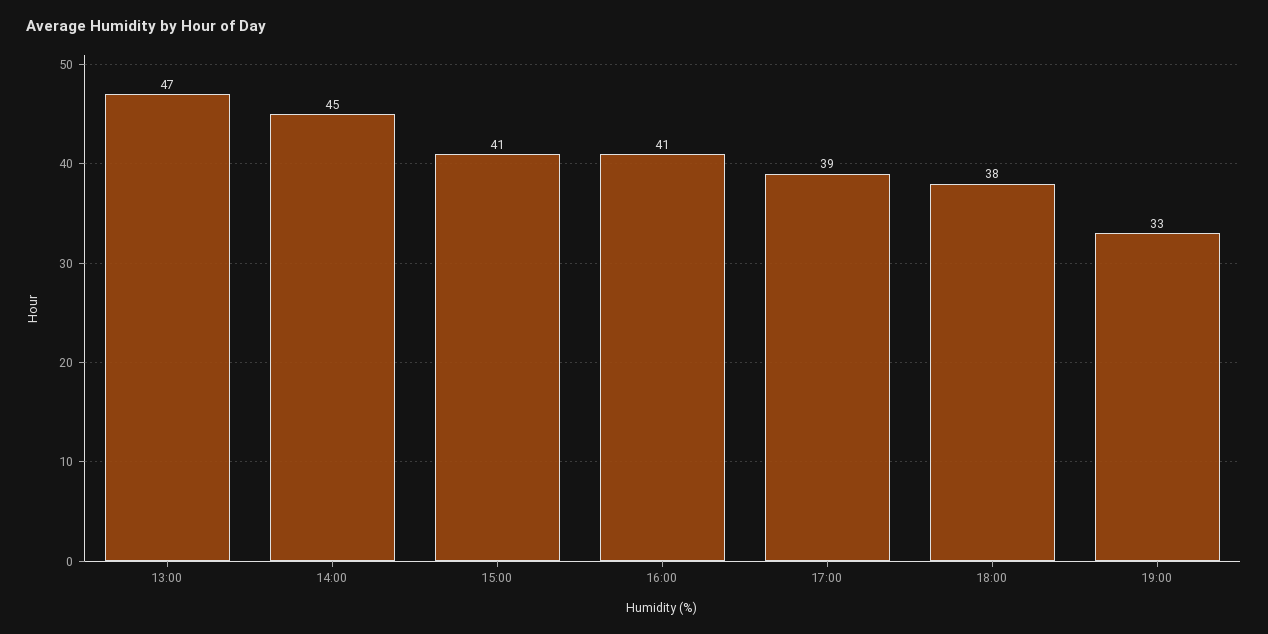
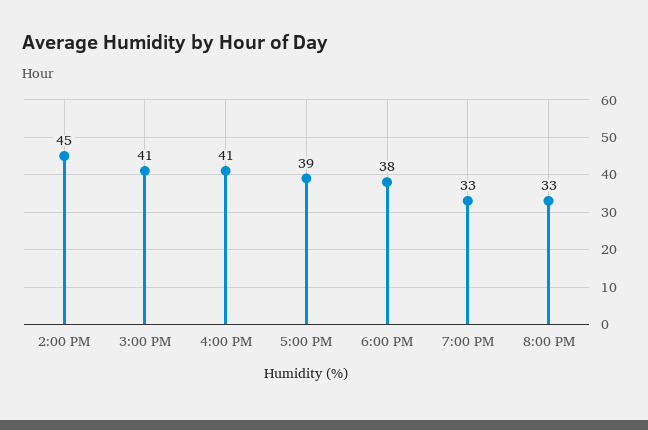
13:00: 47 -> none
8:00 PM: none -> 33

